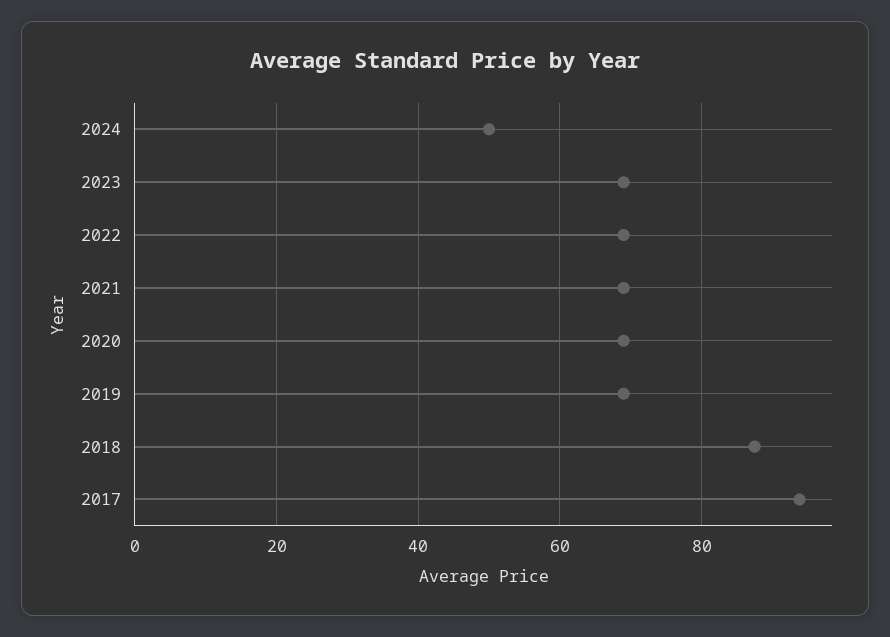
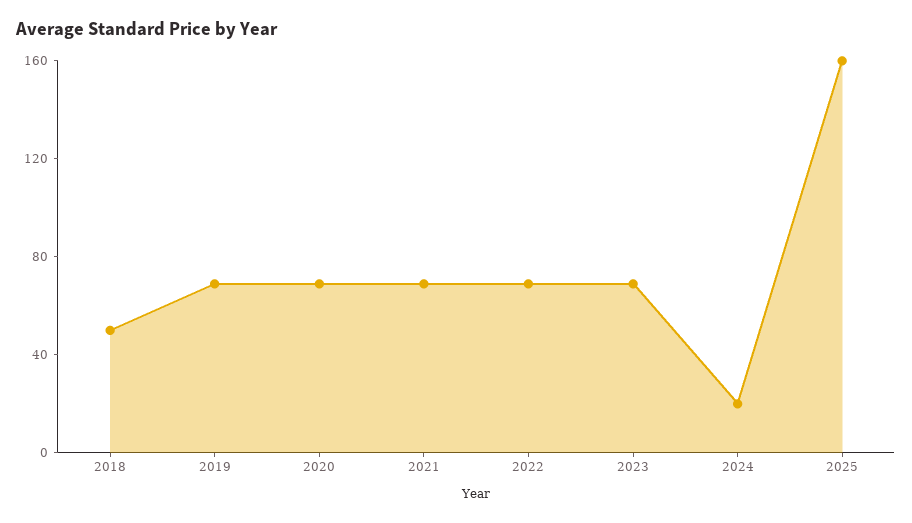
2024: 50 -> 20
2018: 88 -> 50
2017: 94 -> none
2025: none -> 160

